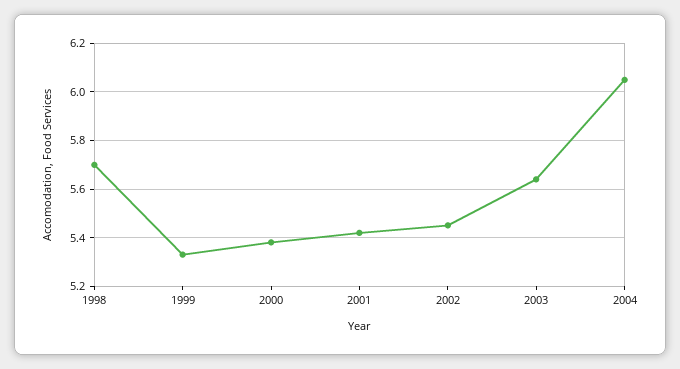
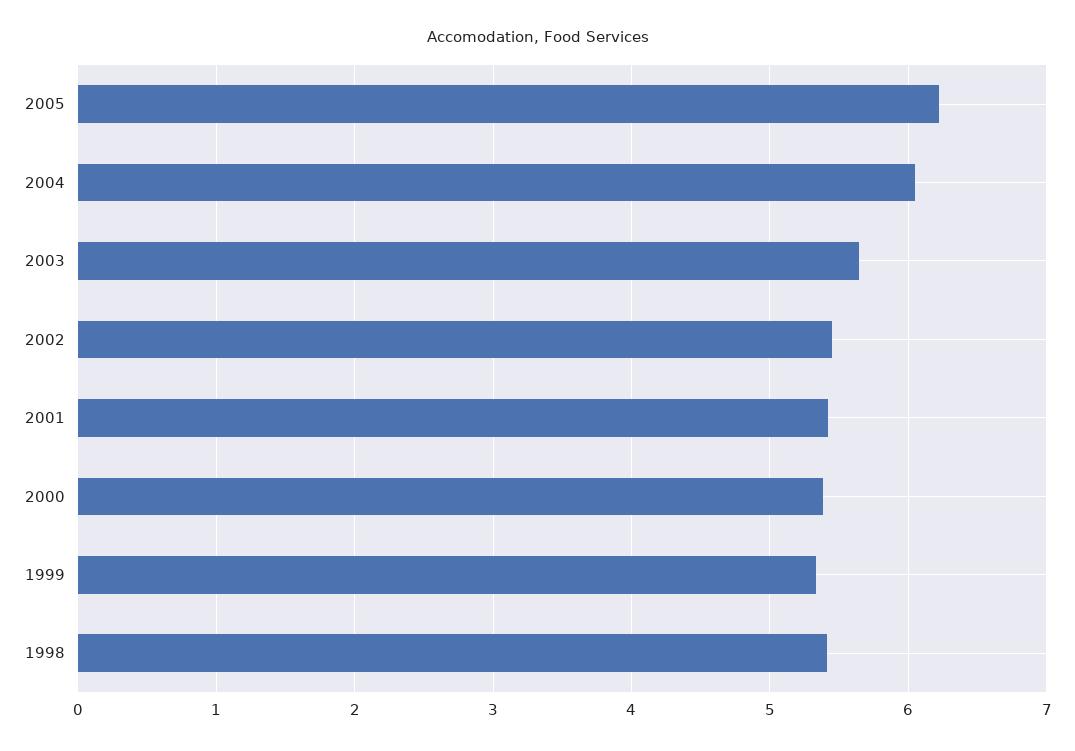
1998: 5.7 -> 5.4
2005: none -> 6.2

